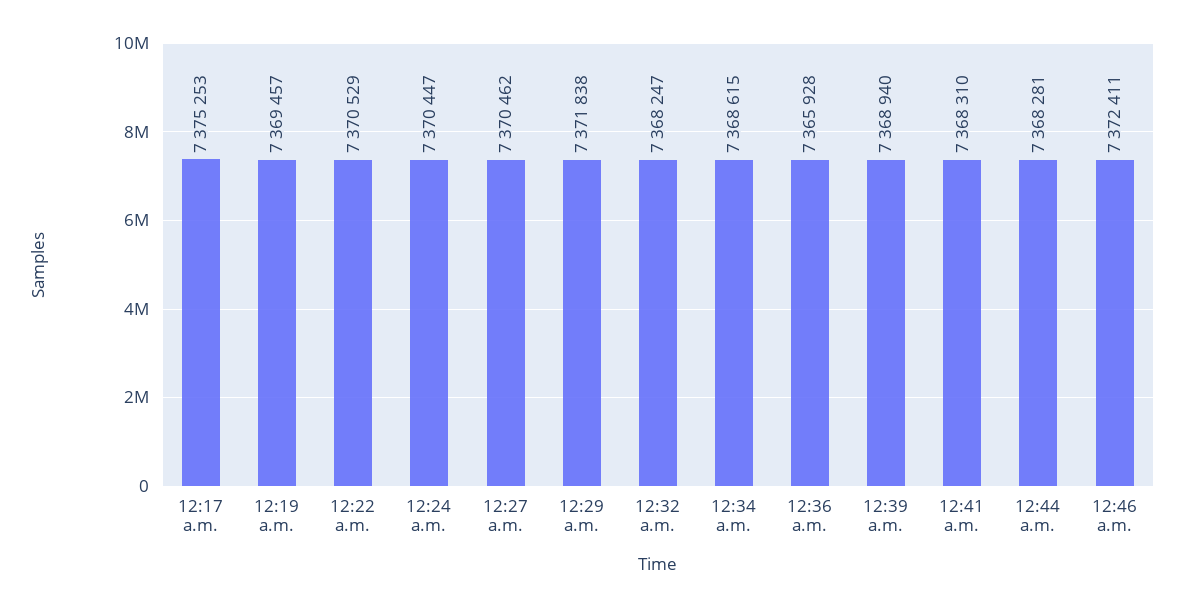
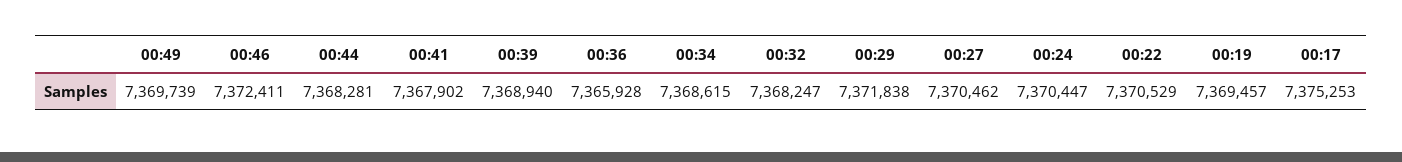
12:41 a.m.: 7368310 -> 7367902
00:49: none -> 7369739

